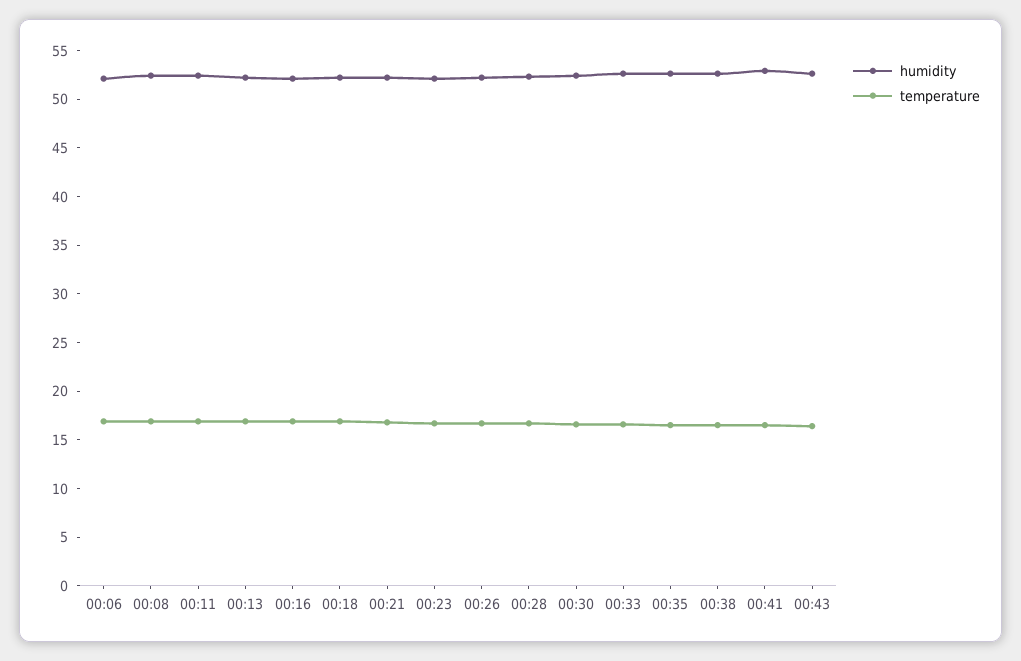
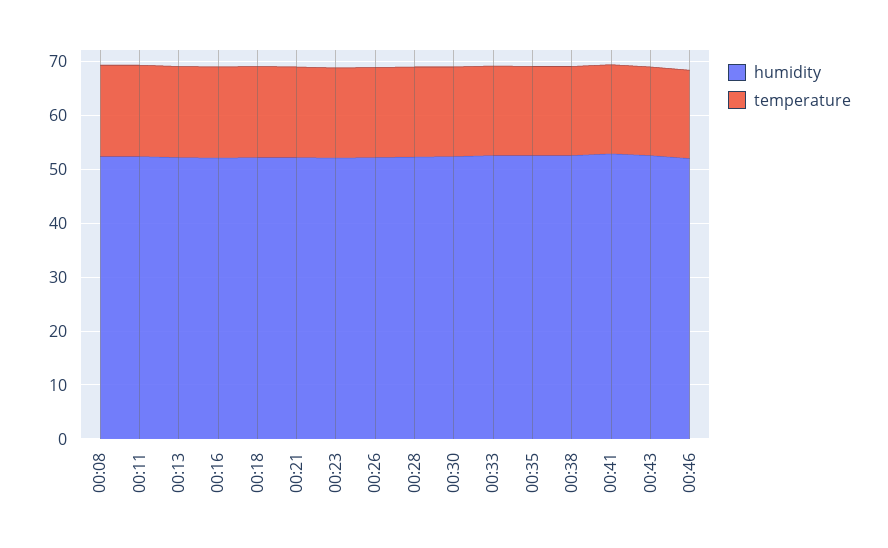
humidity, 00:06: 52 -> none
temperature, 00:06: 17 -> none
humidity, 00:46: none -> 52
temperature, 00:46: none -> 16

